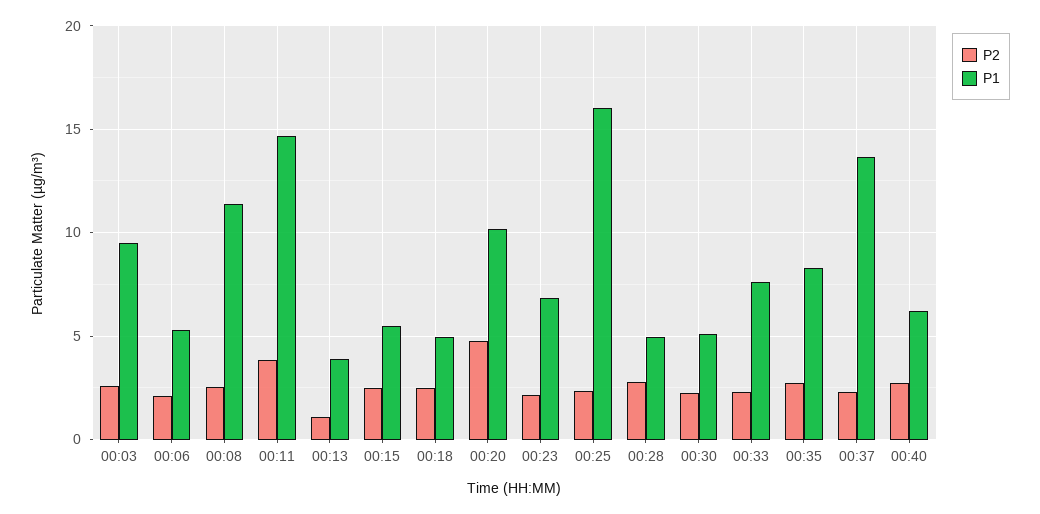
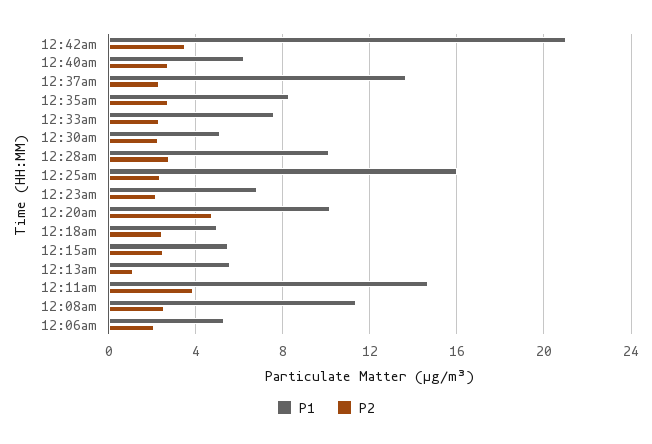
P2, 00:03: 2.5 -> none
P1, 00:03: 9.5 -> none
P1, 00:13: 4 -> 5.5
P1, 00:28: 5 -> 10
P1, 12:42am: none -> 21
P2, 12:42am: none -> 3.5

